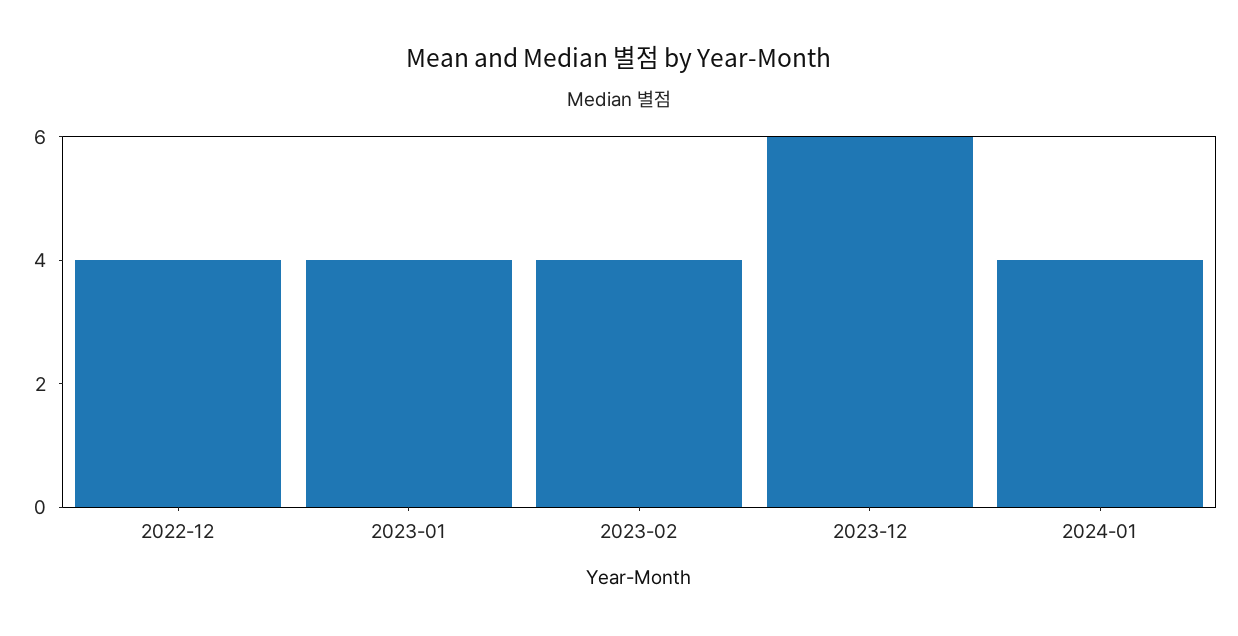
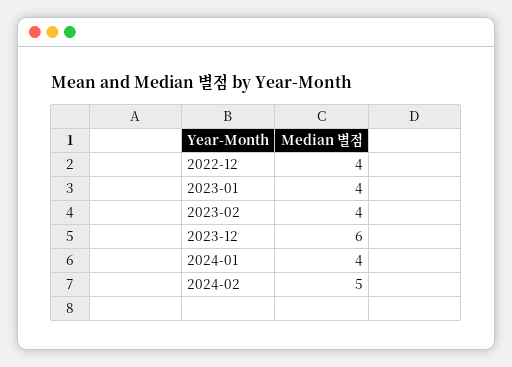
2024-02: none -> 5

